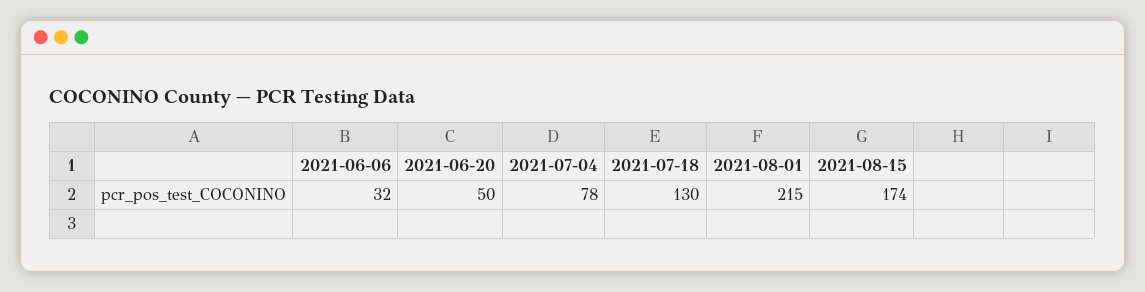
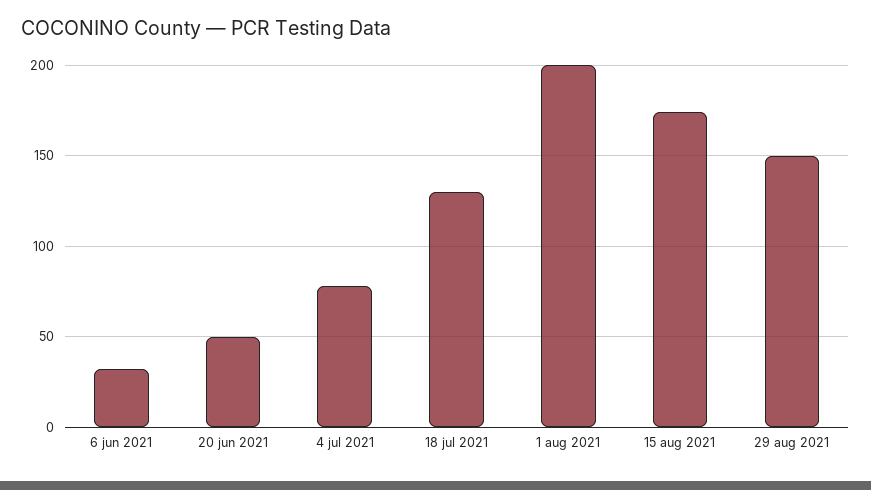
2021-08-01: 215 -> 200
29 aug 2021: none -> 150

